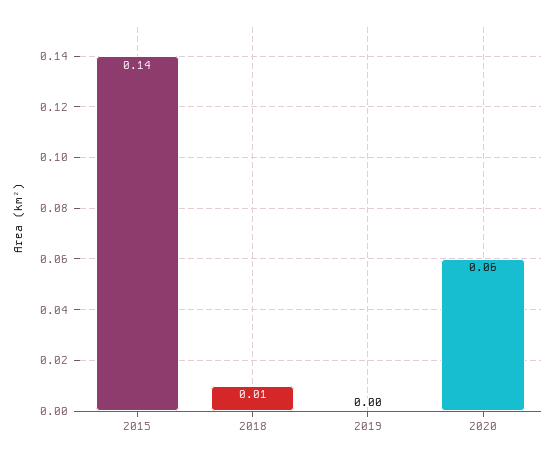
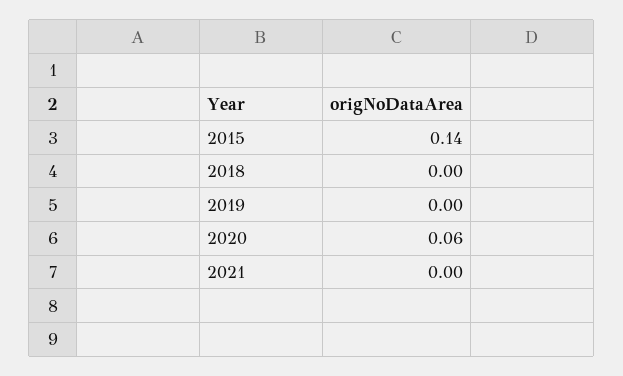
2018: 0.01 -> 0
2021: none -> 0

